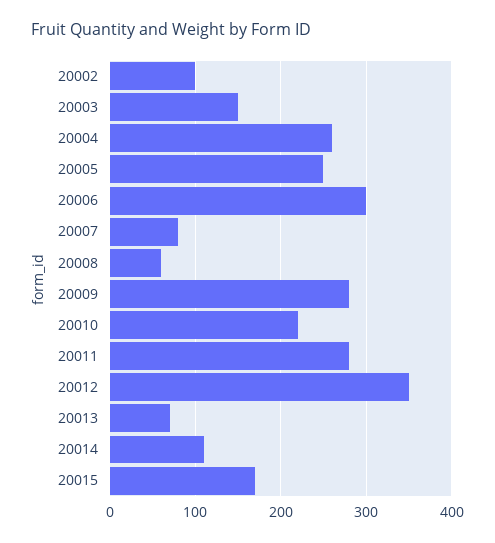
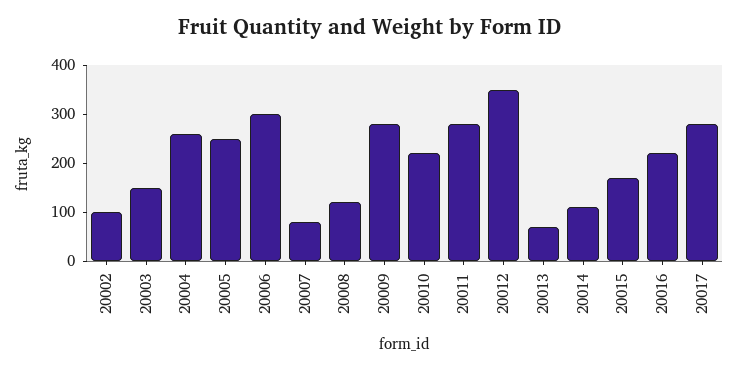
20008: 60 -> 120
20016: none -> 220
20017: none -> 280

